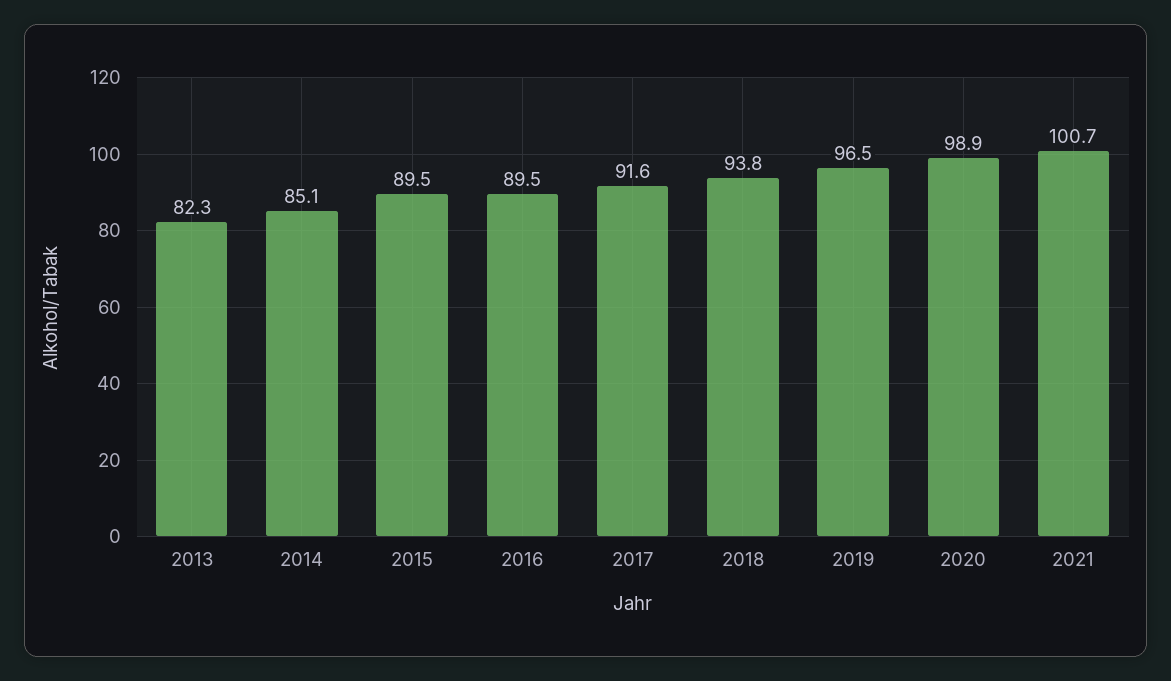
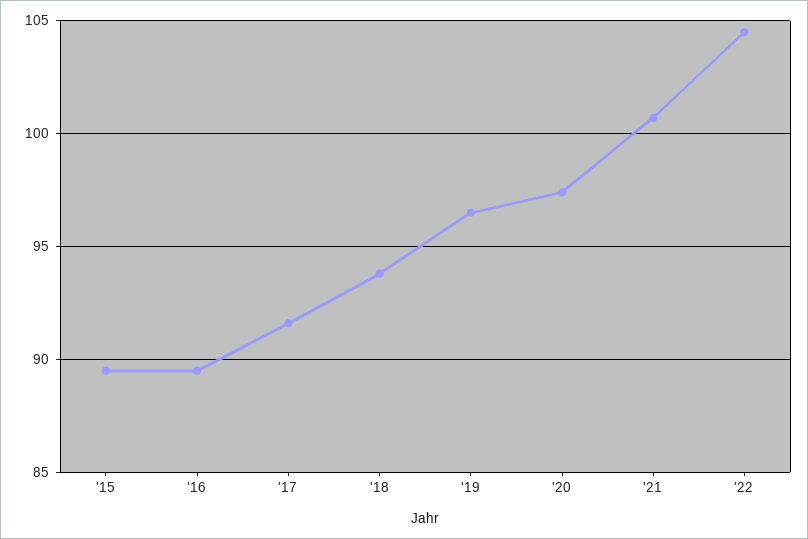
2013: 82.3 -> none
2014: 85.1 -> none
2020: 98.9 -> 97.5
'22: none -> 104.5

